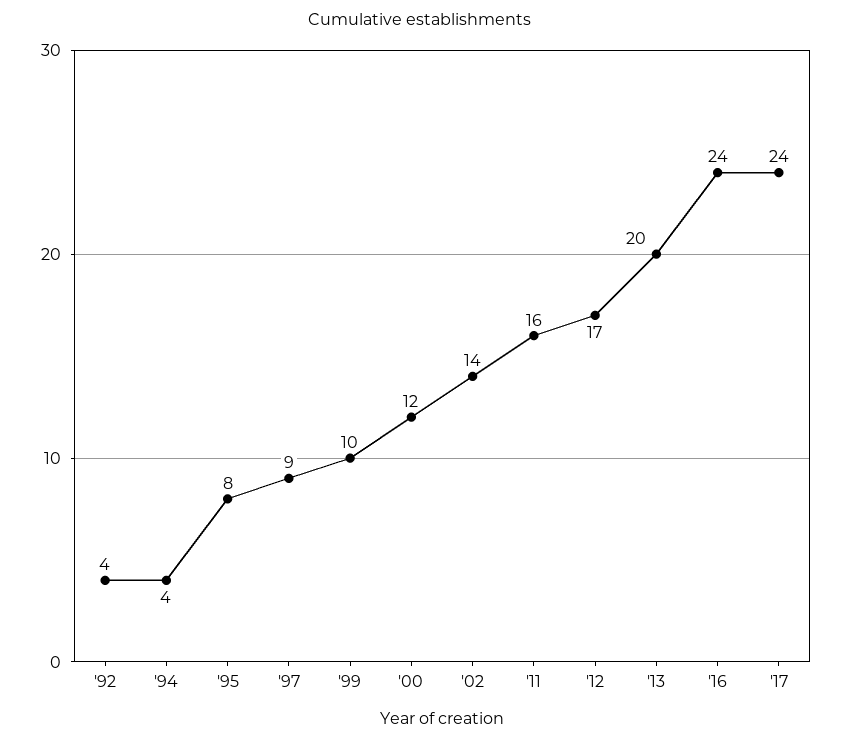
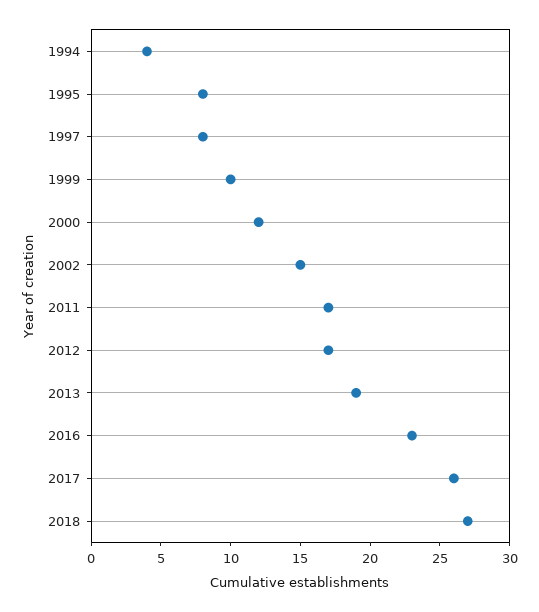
'92: 4 -> none
'97: 9 -> 8
'02: 14 -> 15
'11: 16 -> 17
'13: 20 -> 19
'16: 24 -> 23
'17: 24 -> 26
2018: none -> 27

